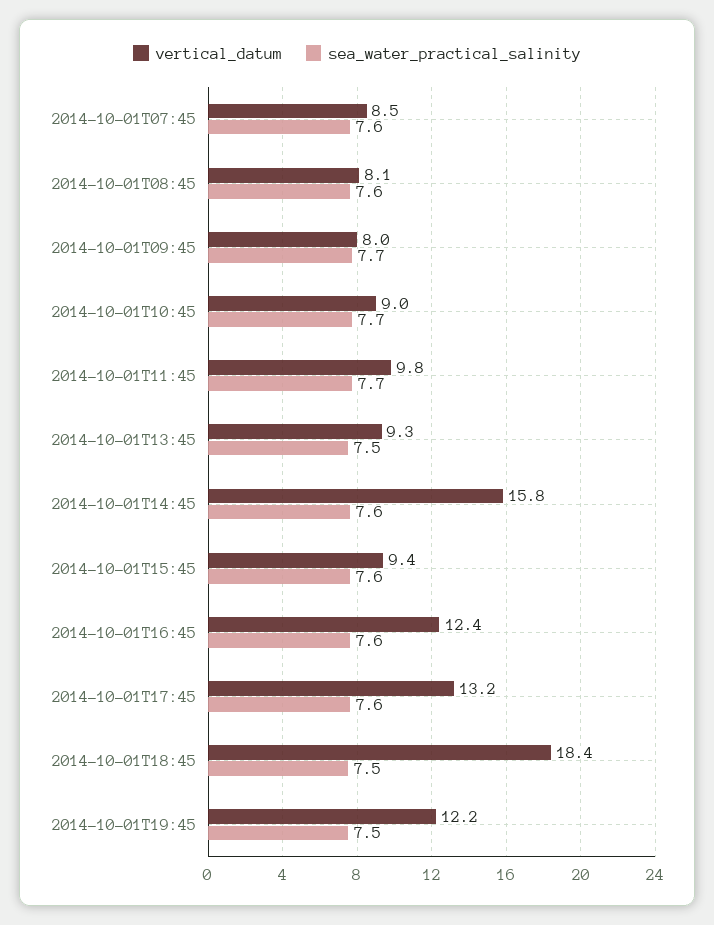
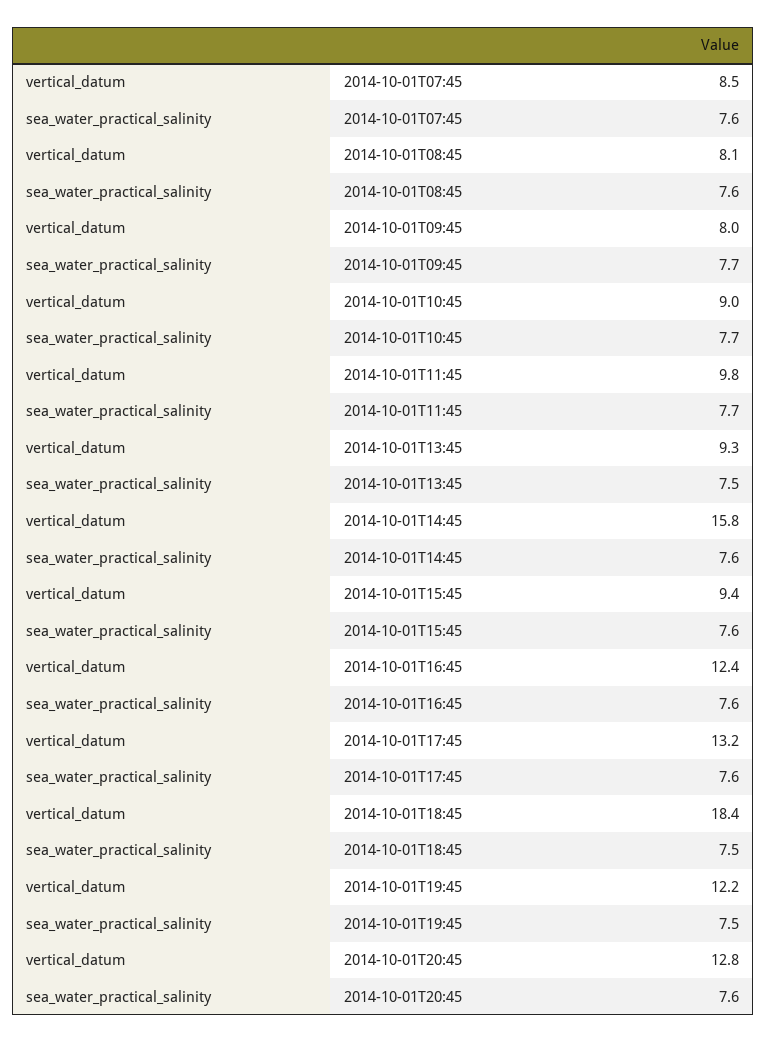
vertical_datum, 2014-10-01T20:45: none -> 12.8
sea_water_practical_salinity, 2014-10-01T20:45: none -> 7.6

